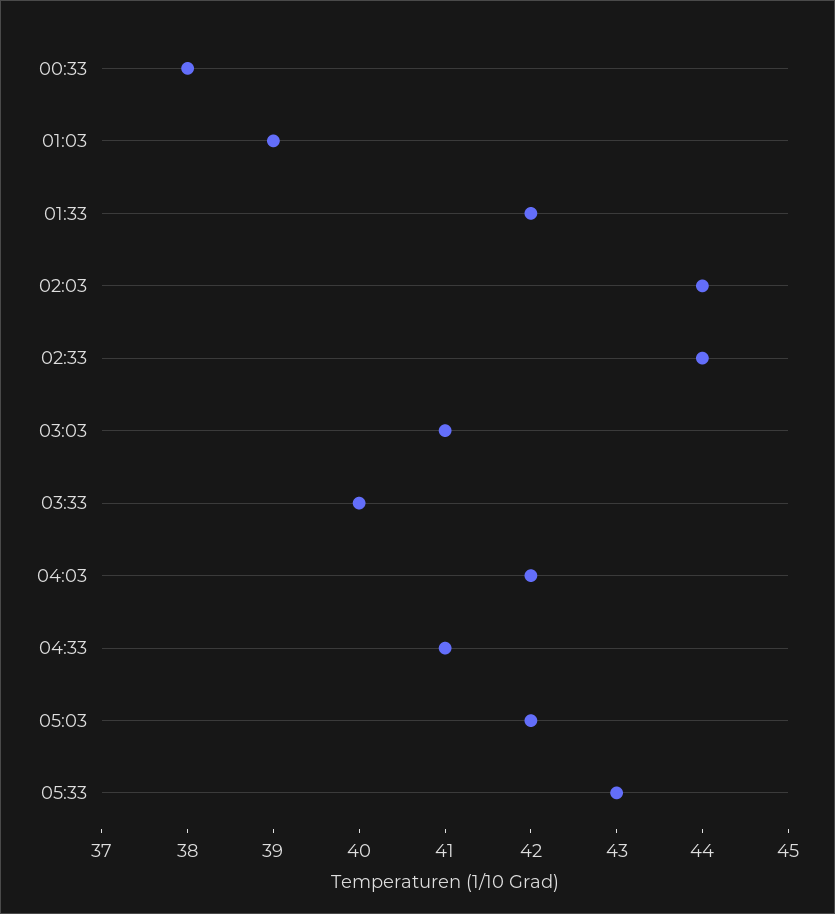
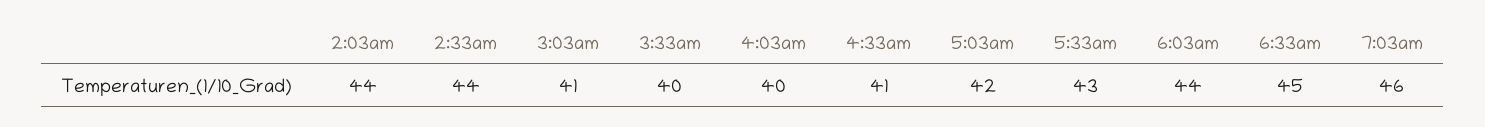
00:33: 38 -> none
01:03: 39 -> none
01:33: 42 -> none
04:03: 42 -> 40
6:03am: none -> 44
6:33am: none -> 45
7:03am: none -> 46

